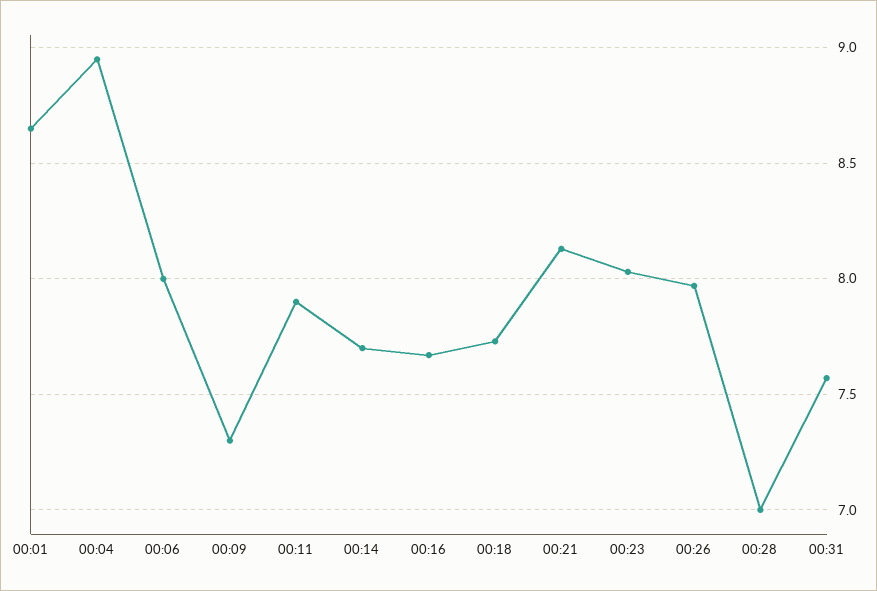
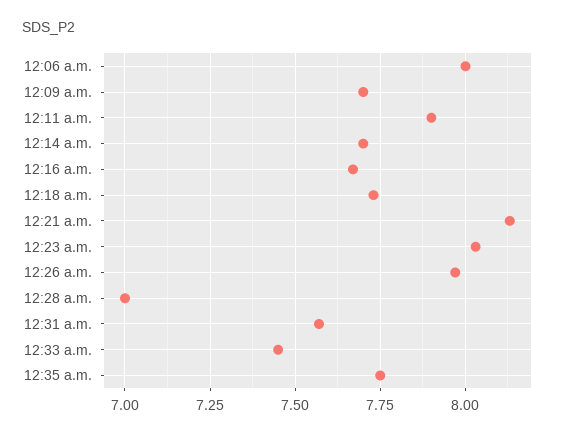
00:01: 8.65 -> none
00:04: 8.95 -> none
00:09: 7.3 -> 7.7
12:33 a.m.: none -> 7.45
12:35 a.m.: none -> 7.75

